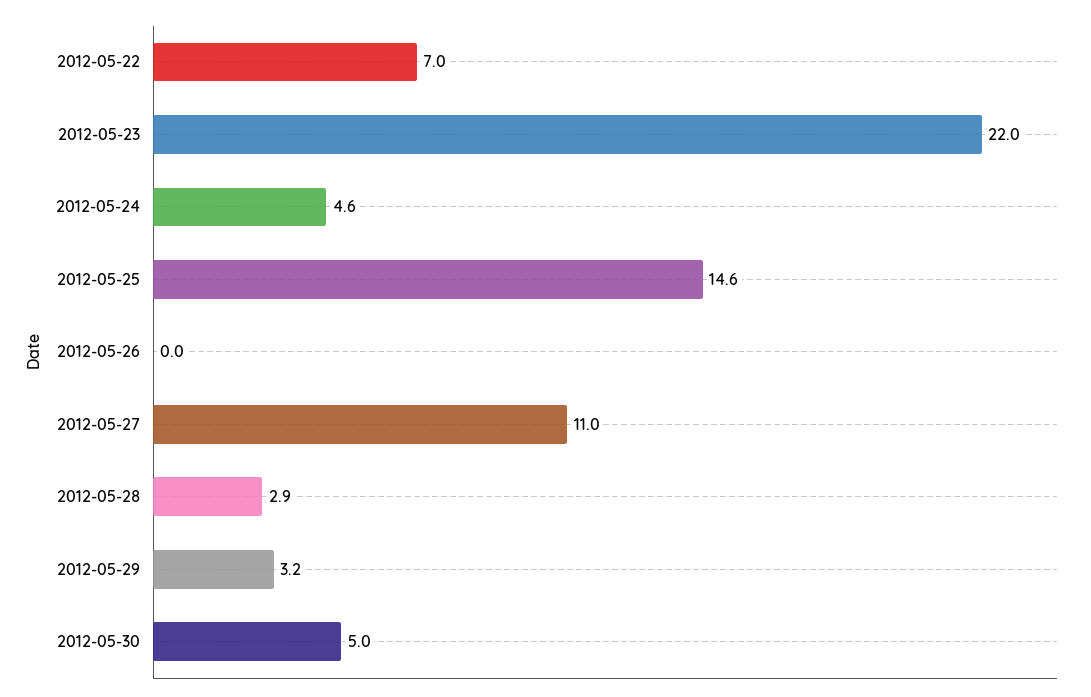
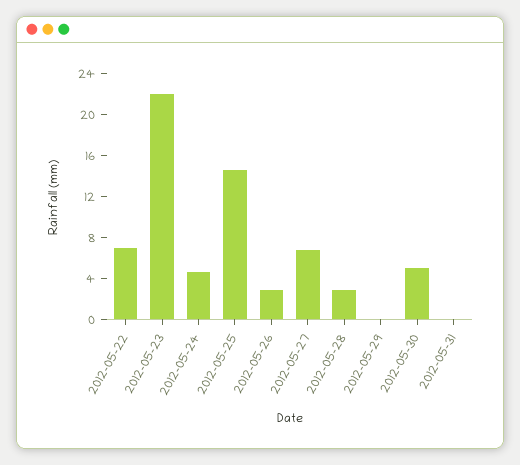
2012-05-26: 0 -> 3
2012-05-27: 11 -> 7
2012-05-29: 3.2 -> 0
2012-05-31: none -> 0

